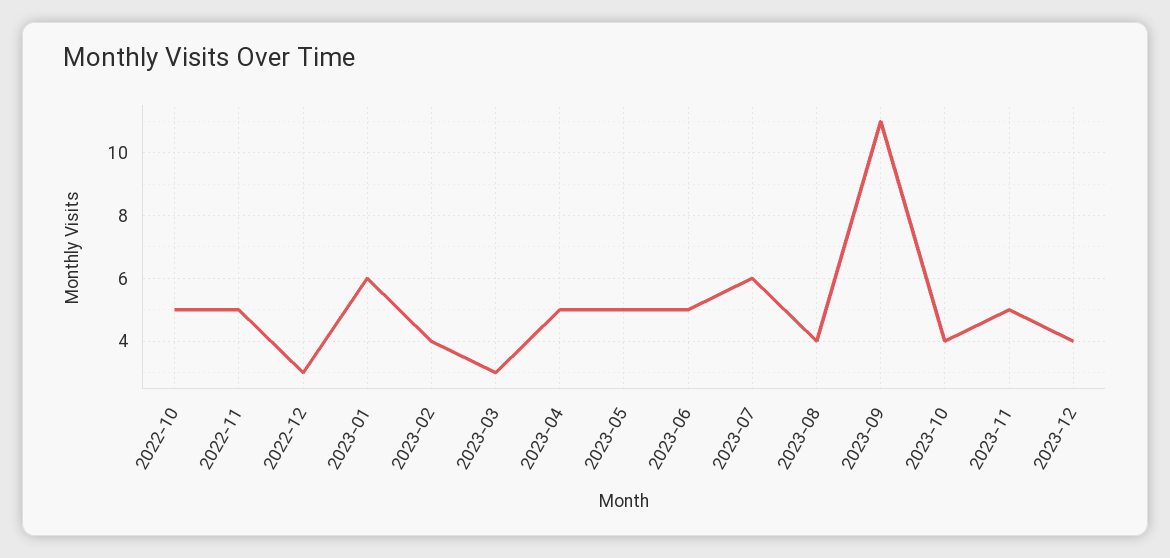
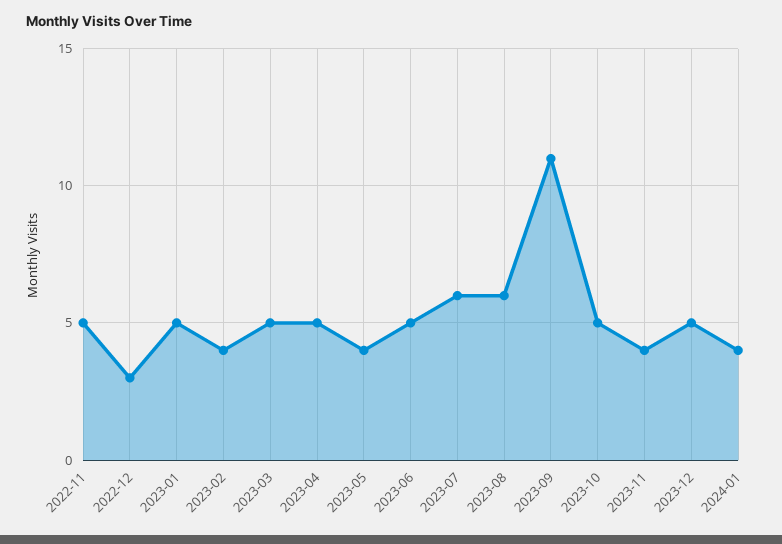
2022-10: 5 -> none
2023-01: 6 -> 5
2023-03: 3 -> 5
2023-05: 5 -> 4
2023-08: 4 -> 6
2023-10: 4 -> 5
2023-11: 5 -> 4
2023-12: 4 -> 5
2024-01: none -> 4

